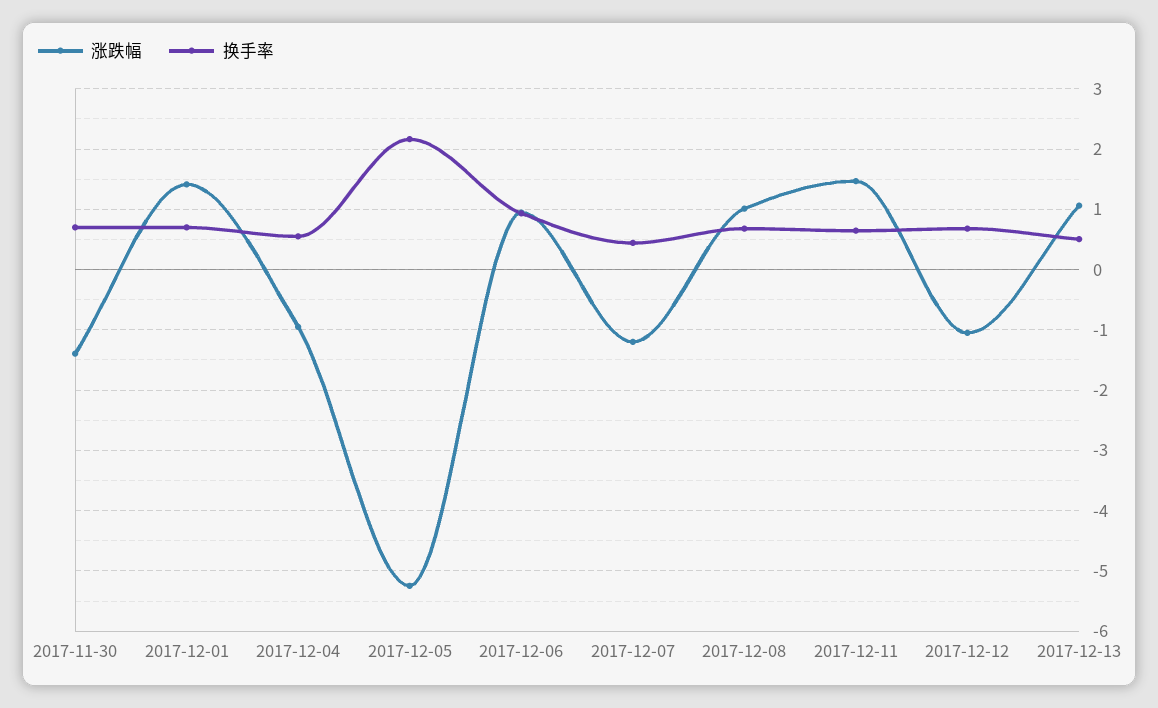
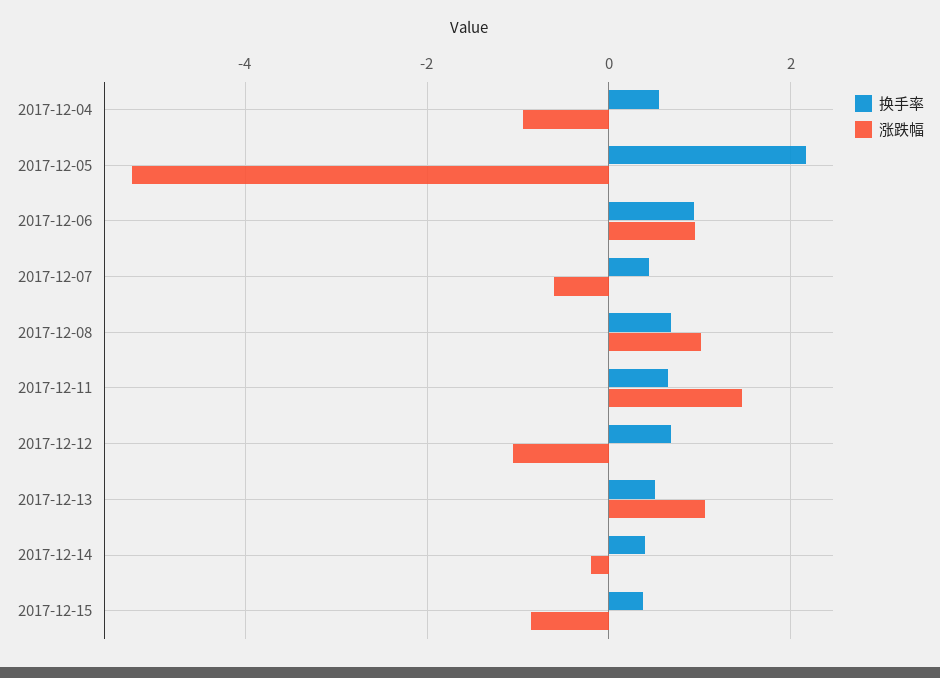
涨跌幅, 2017-11-30: -1.4 -> none
换手率, 2017-11-30: 0.7 -> none
涨跌幅, 2017-12-01: 1.4 -> none
换手率, 2017-12-01: 0.7 -> none
涨跌幅, 2017-12-07: -1.2 -> -0.6
换手率, 2017-12-14: none -> 0.4
涨跌幅, 2017-12-14: none -> -0.2
换手率, 2017-12-15: none -> 0.4
涨跌幅, 2017-12-15: none -> -0.8

